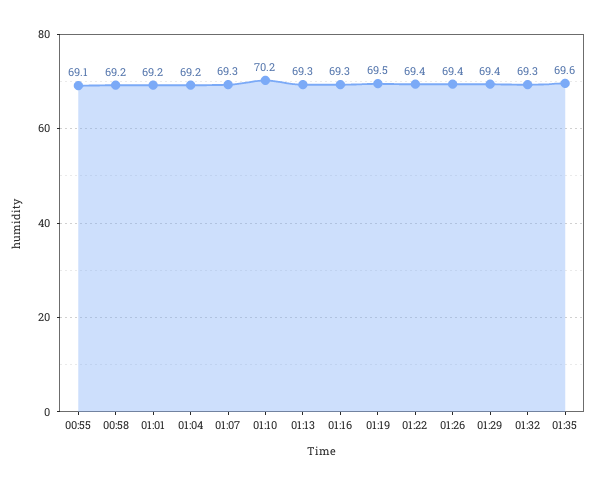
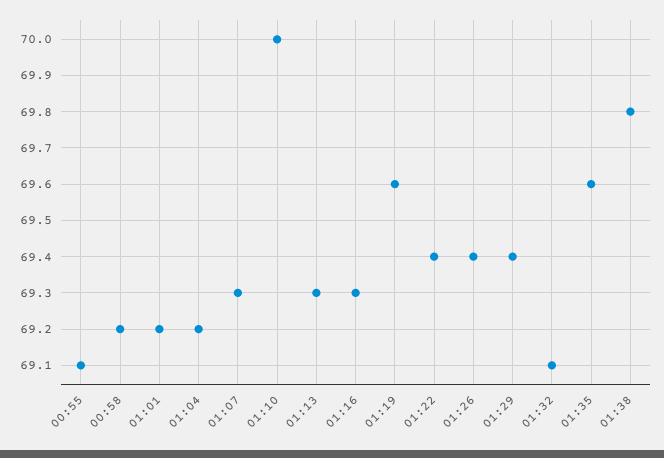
01:10: 70.2 -> 70
01:19: 69.5 -> 69.6
01:32: 69.3 -> 69.1
01:38: none -> 69.8

